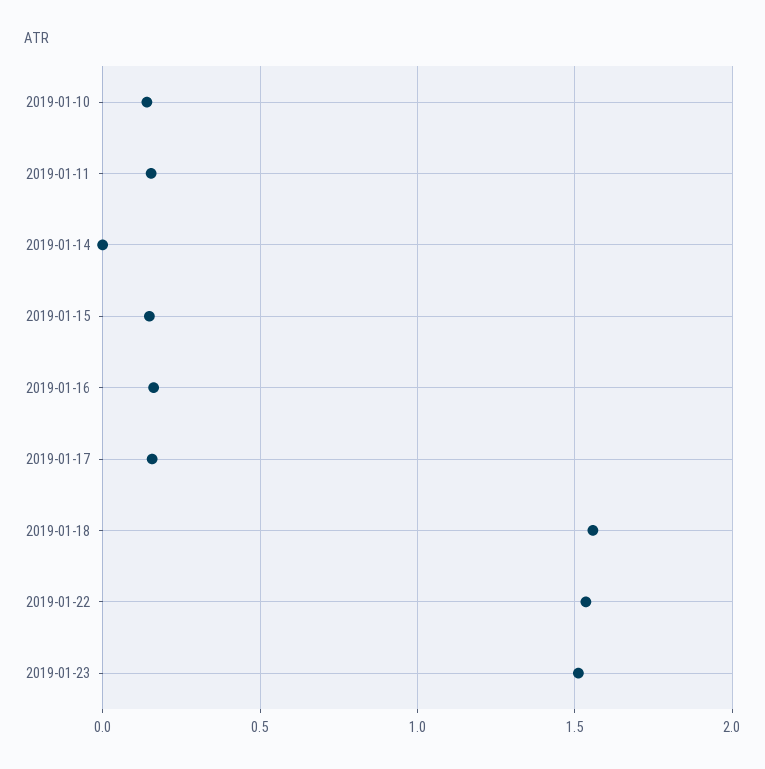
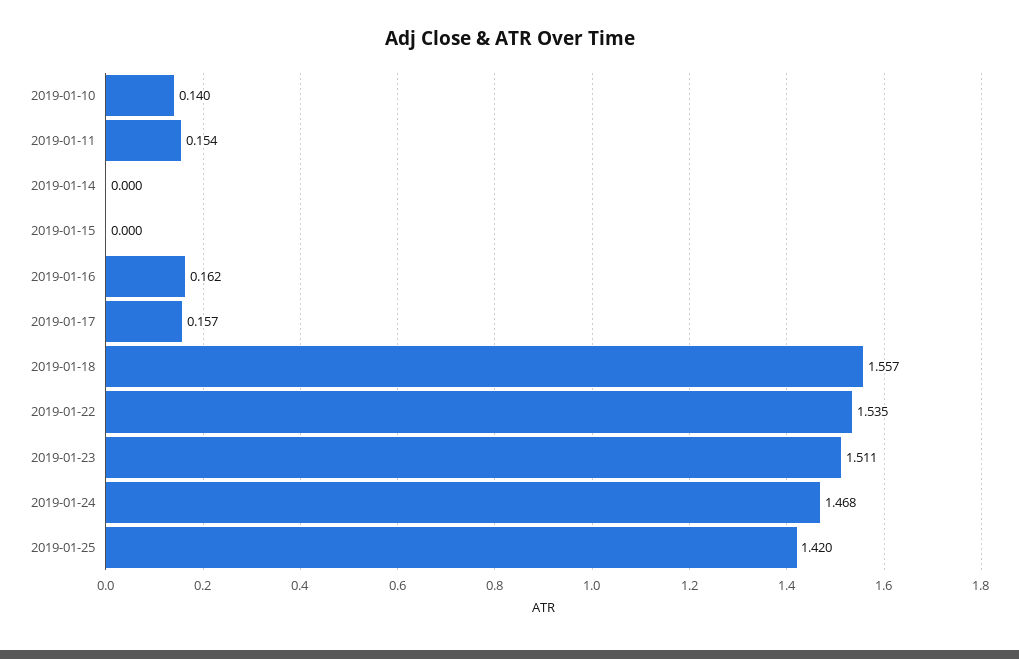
2019-01-15: 0.15 -> 0
2019-01-24: none -> 1.468
2019-01-25: none -> 1.42

